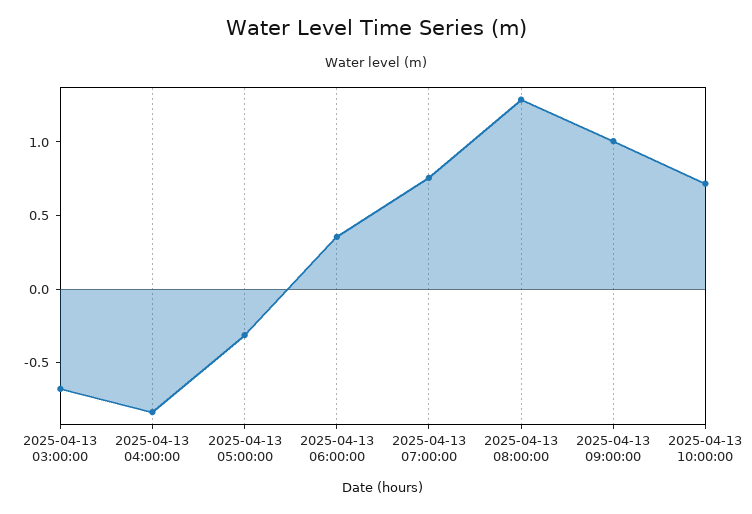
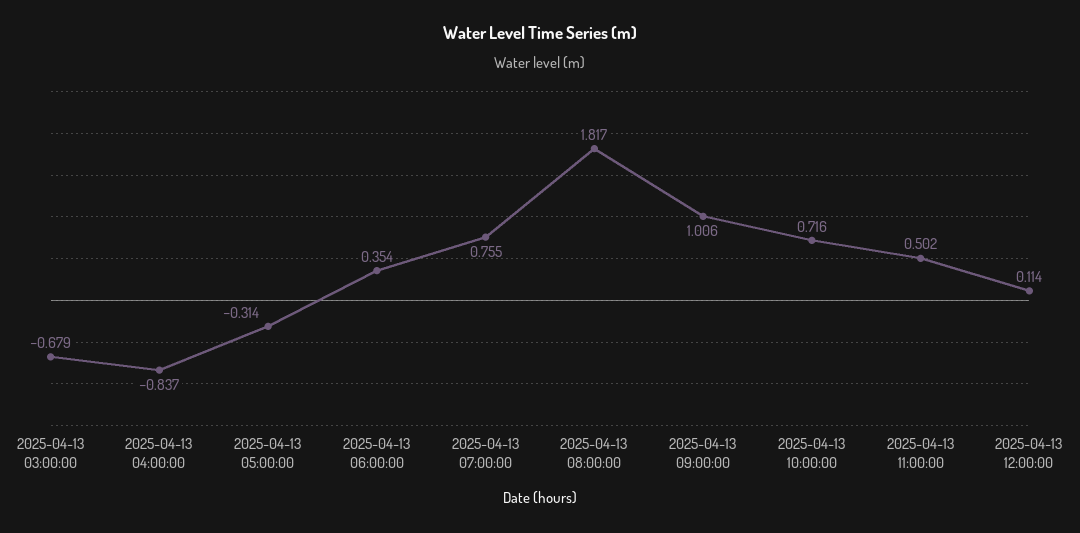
2025-04-13 08:00:00: 1.3 -> 1.817
2025-04-13 11:00:00: none -> 0.502
2025-04-13 12:00:00: none -> 0.114

